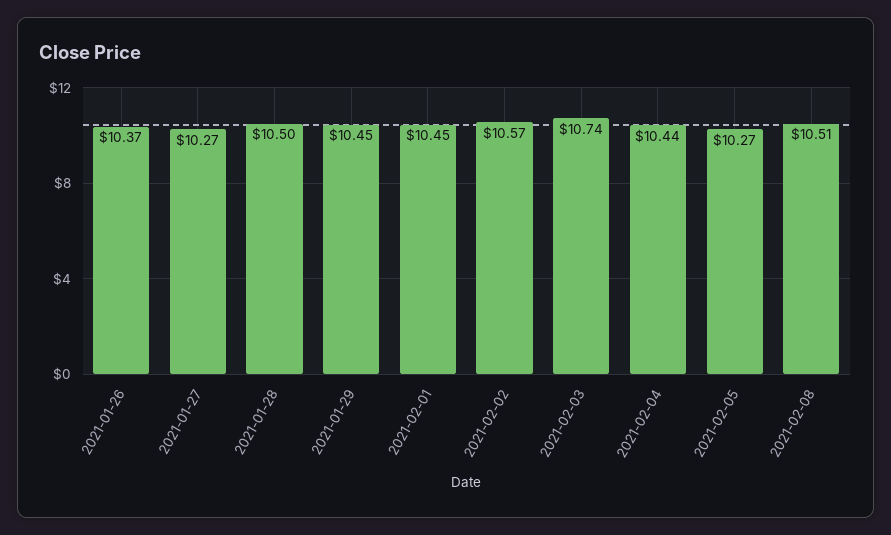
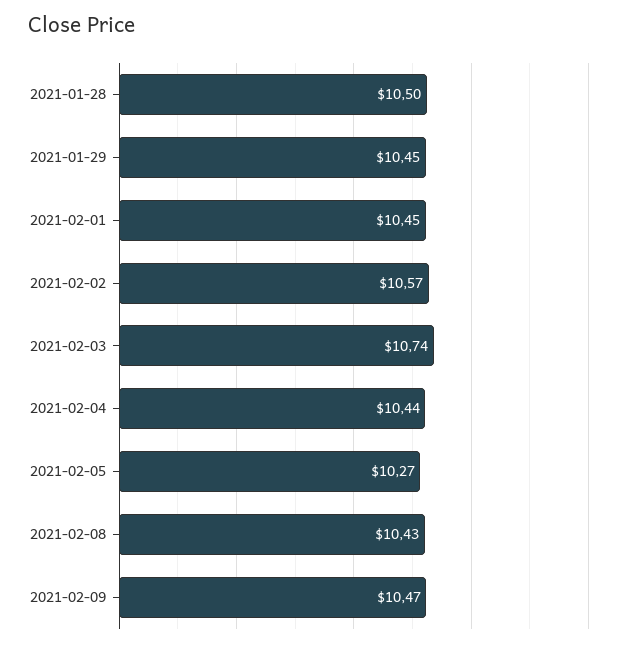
2021-01-26: 10.37 -> none
2021-01-27: 10.27 -> none
2021-02-08: 10.51 -> 10.43
2021-02-09: none -> 10.47

